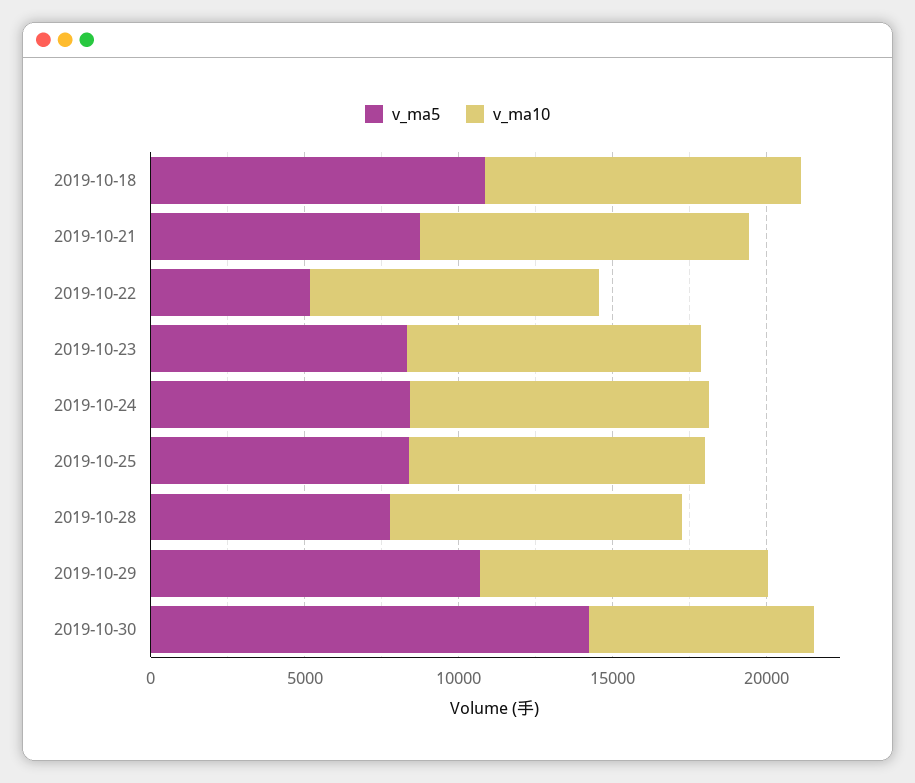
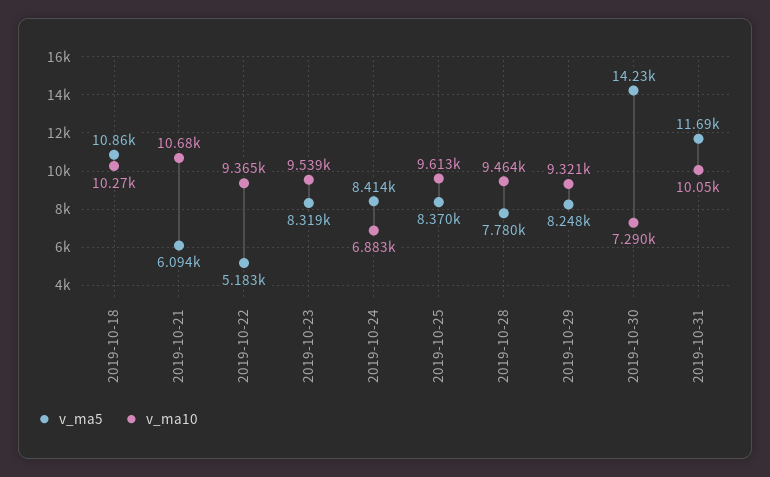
v_ma5, 2019-10-21: 9000 -> 6094
v_ma10, 2019-10-24: 10000 -> 6883
v_ma5, 2019-10-29: 11000 -> 8248
v_ma5, 2019-10-31: none -> 11690
v_ma10, 2019-10-31: none -> 10050

